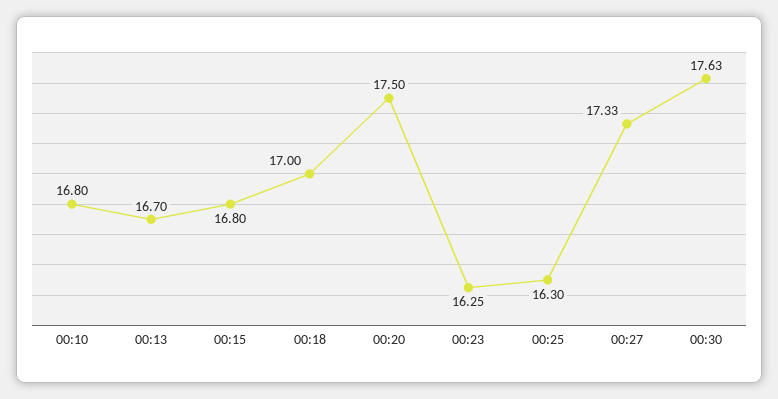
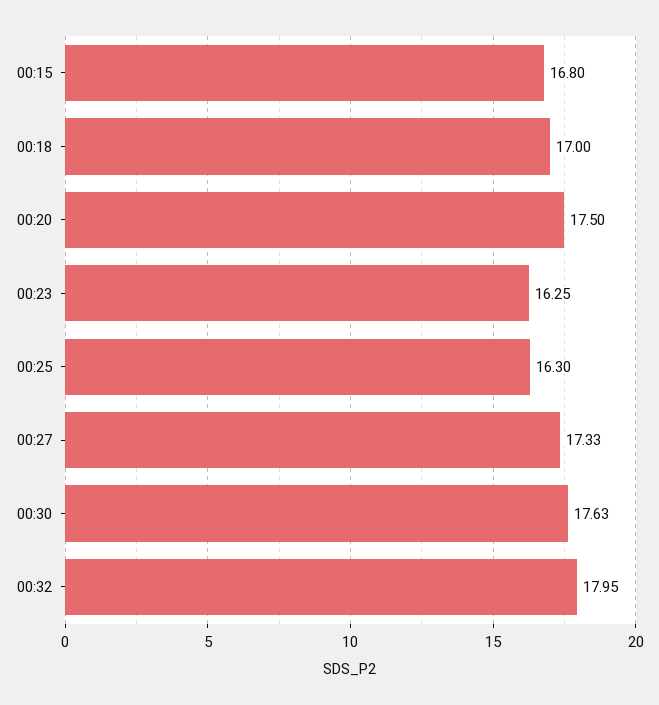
00:10: 16.8 -> none
00:13: 16.7 -> none
00:32: none -> 17.95

